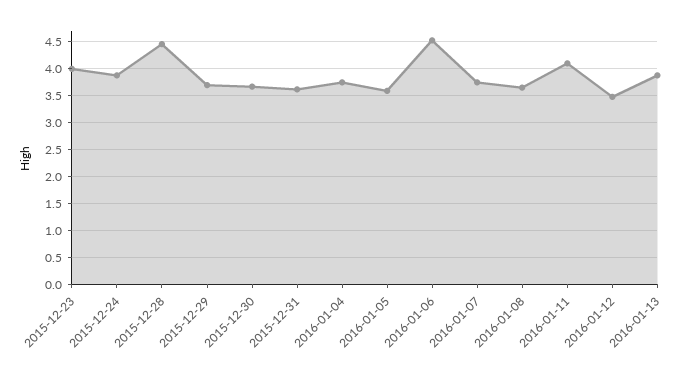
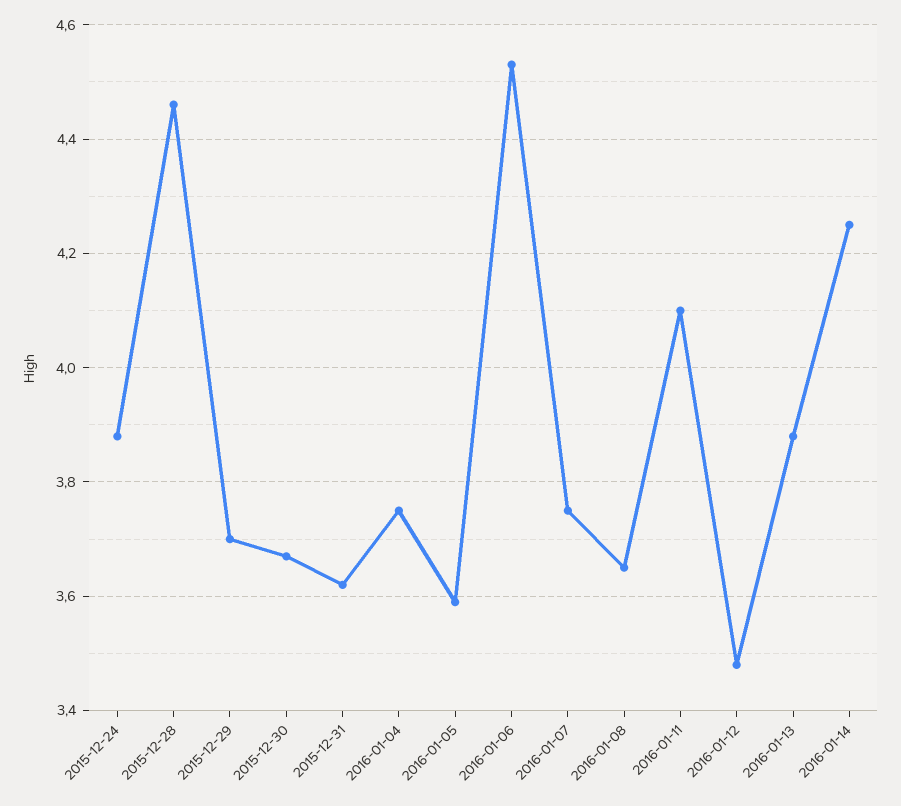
2015-12-23: 4 -> none
2016-01-14: none -> 4.25

